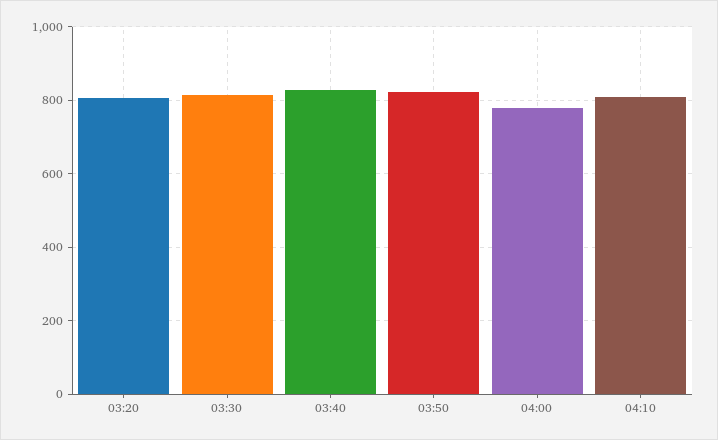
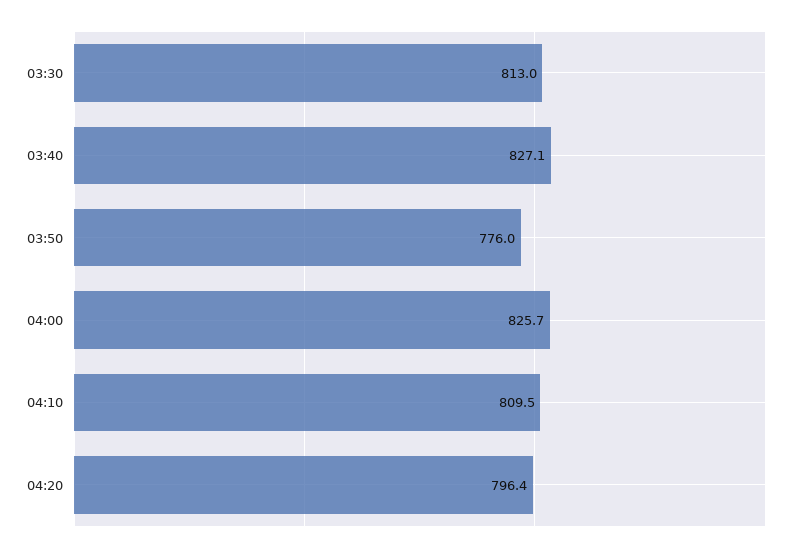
03:20: 800 -> none
03:50: 820 -> 776
04:00: 780 -> 825.7
04:20: none -> 796.4

